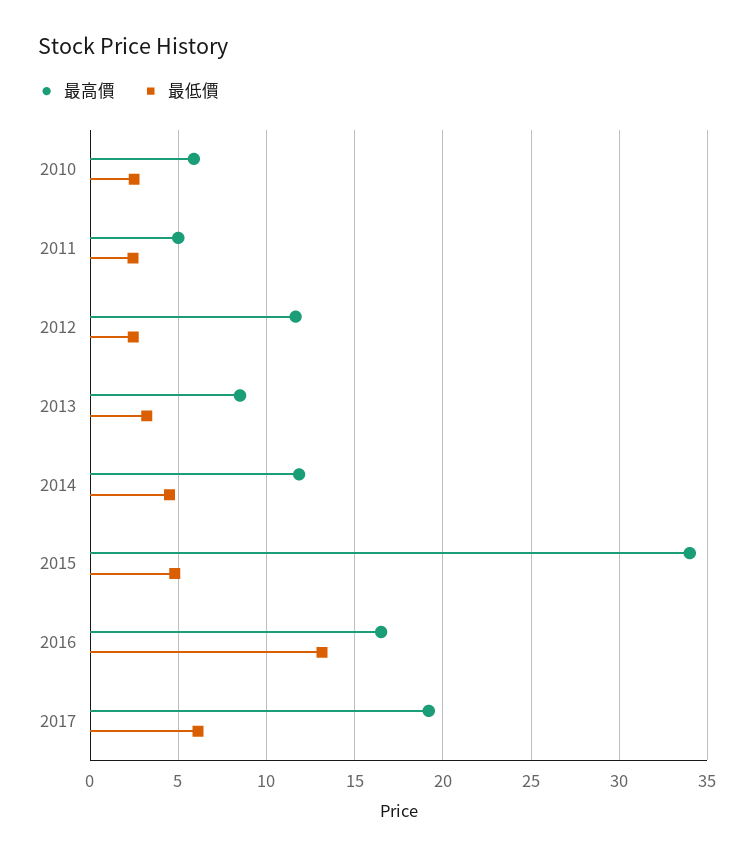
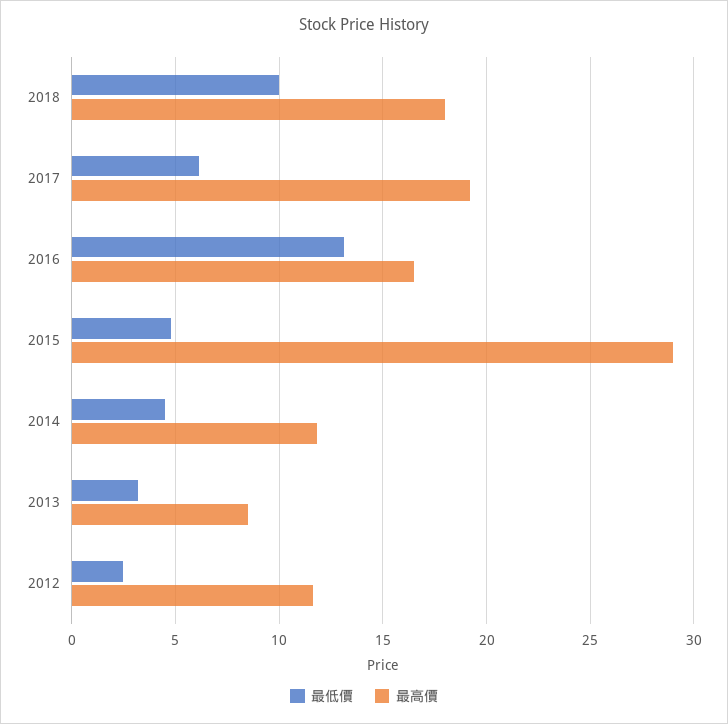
最高價, 2010: 6 -> none
最低價, 2010: 2.5 -> none
最高價, 2011: 5 -> none
最低價, 2011: 2.5 -> none
最高價, 2015: 34 -> 29
最低價, 2018: none -> 10
最高價, 2018: none -> 18

